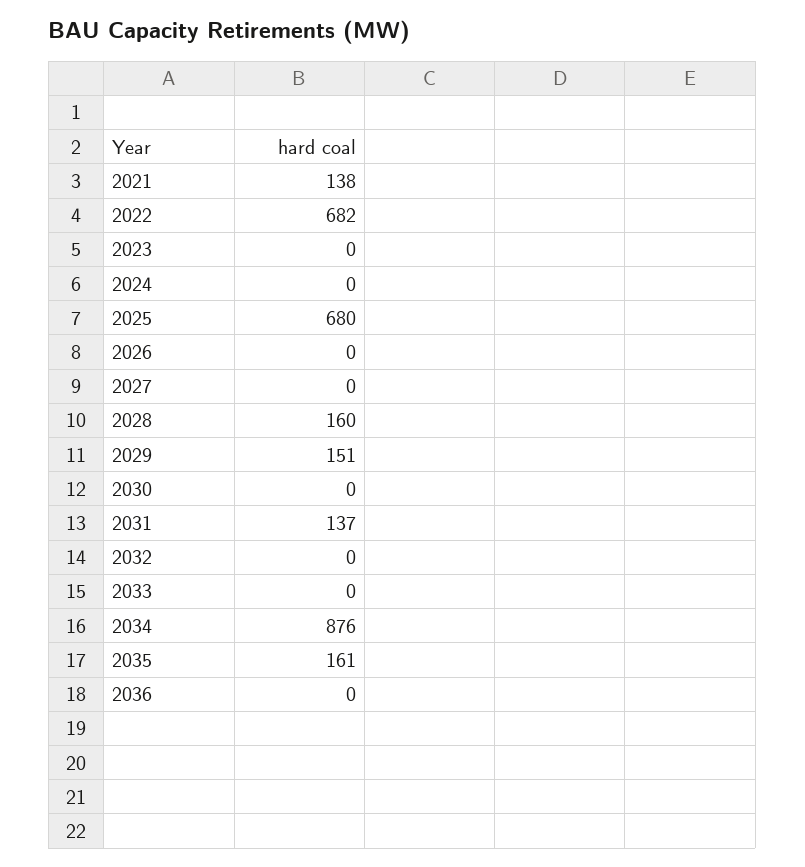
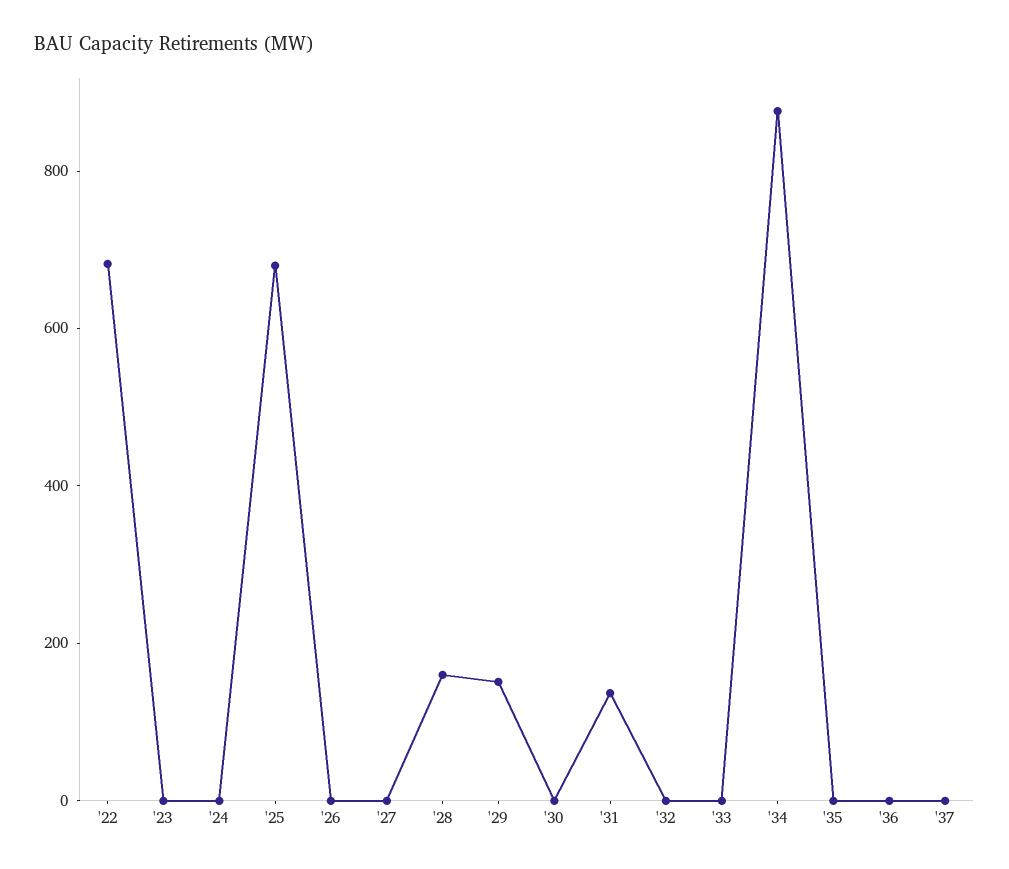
2021: 138 -> none
2035: 161 -> 0
'37: none -> 0

